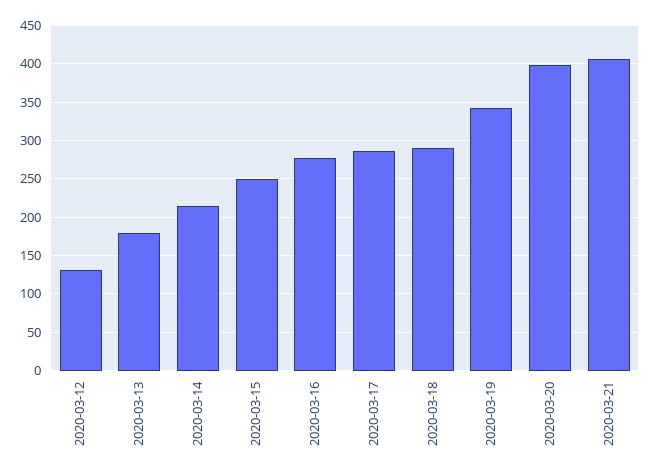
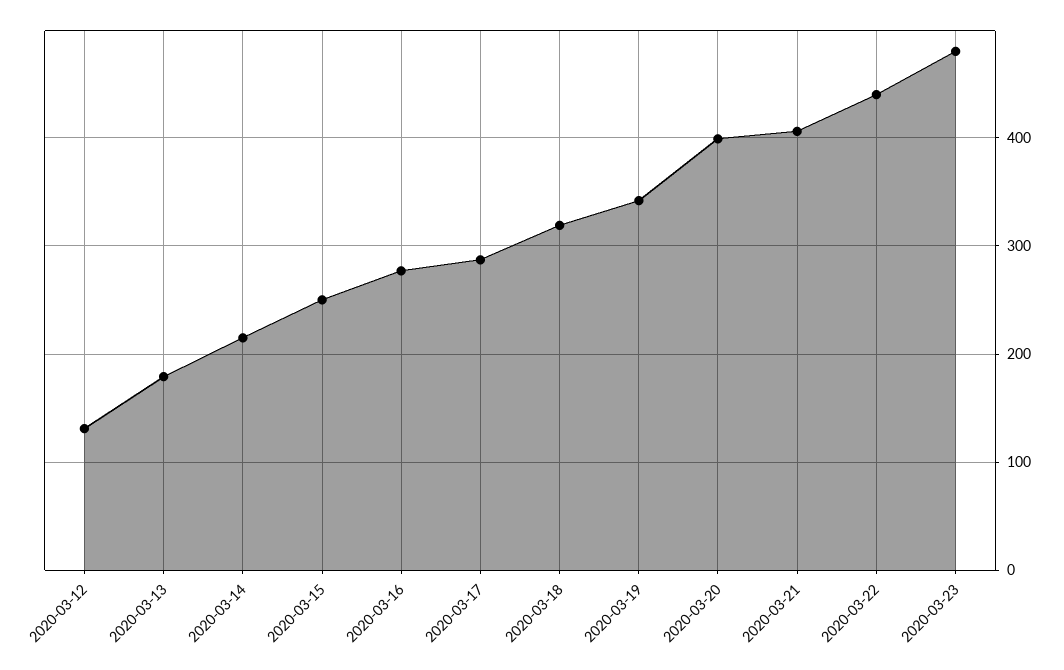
2020-03-18: 290 -> 320
2020-03-22: none -> 440
2020-03-23: none -> 480

